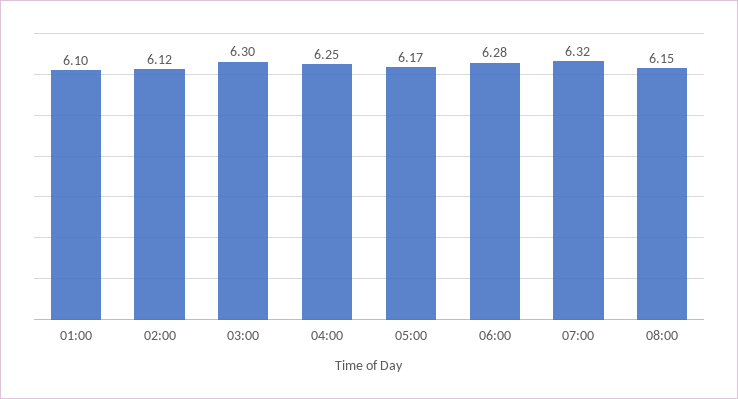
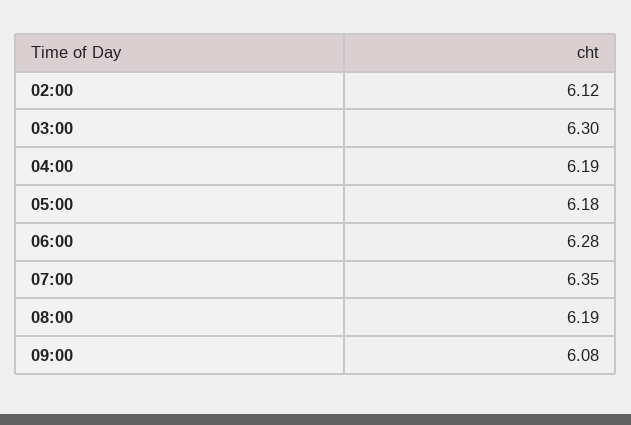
01:00: 6.1 -> none
04:00: 6.25 -> 6.19
05:00: 6.17 -> 6.18
07:00: 6.32 -> 6.35
08:00: 6.15 -> 6.19
09:00: none -> 6.08

